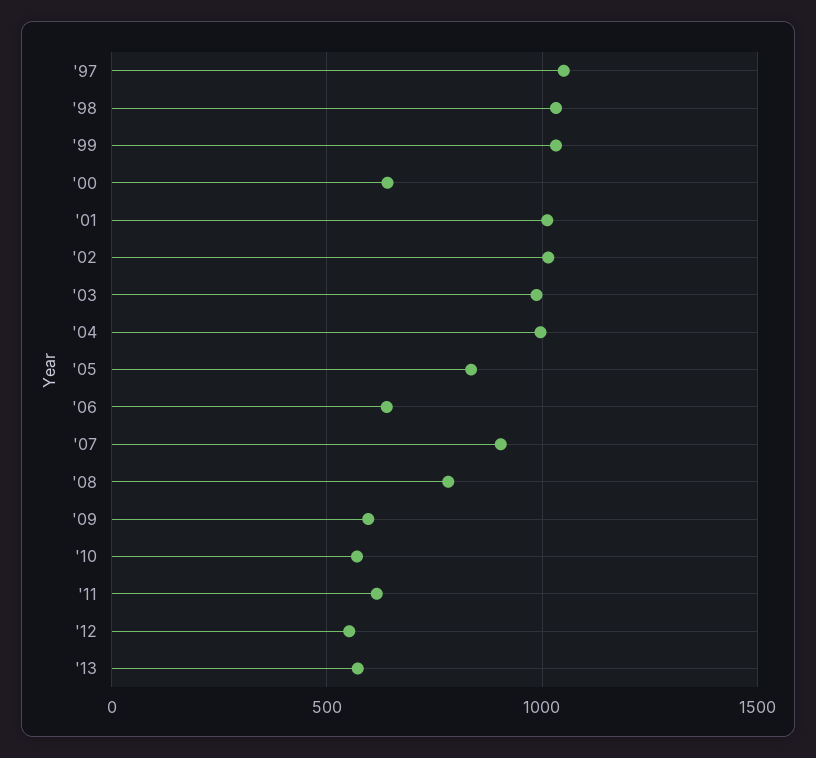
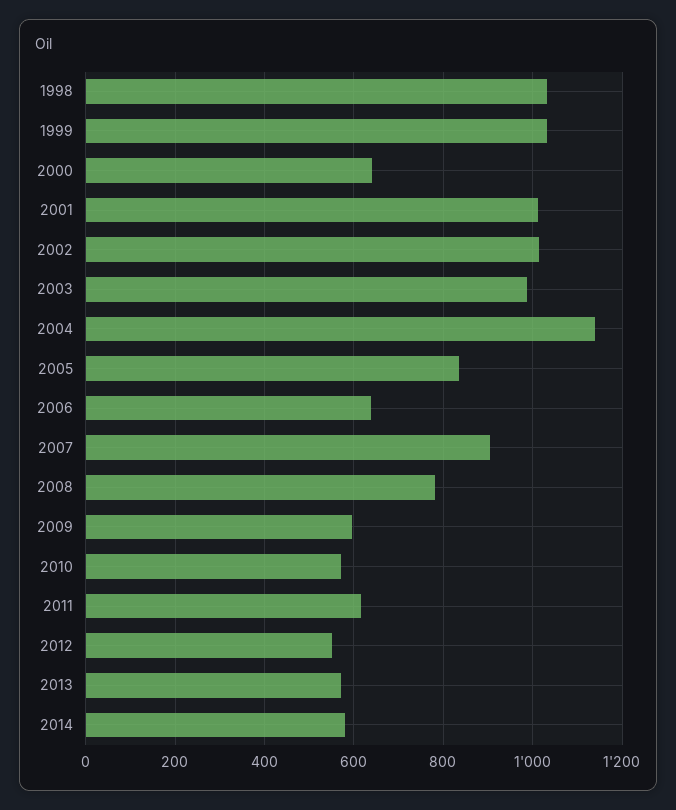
'97: 1050 -> none
'04: 1000 -> 1140
2014: none -> 580

